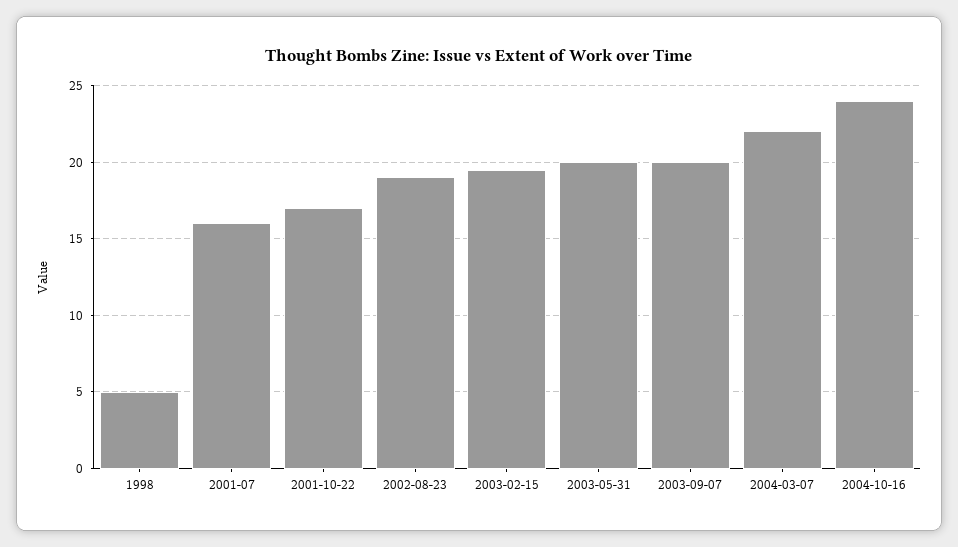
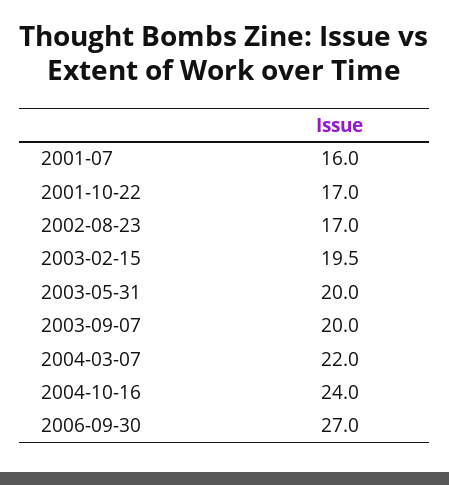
1998: 5 -> none
2002-08-23: 19 -> 17
2006-09-30: none -> 27

